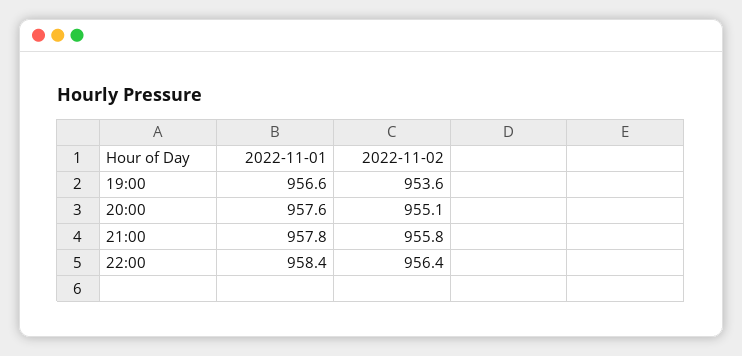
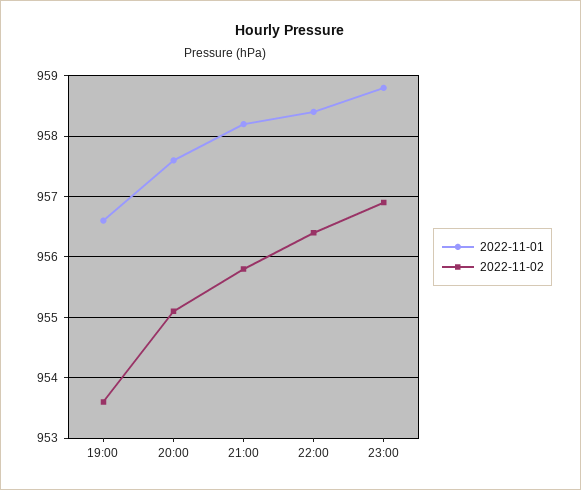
2022-11-01, 21:00: 957.8 -> 958.2
2022-11-01, 23:00: none -> 958.8
2022-11-02, 23:00: none -> 956.9

